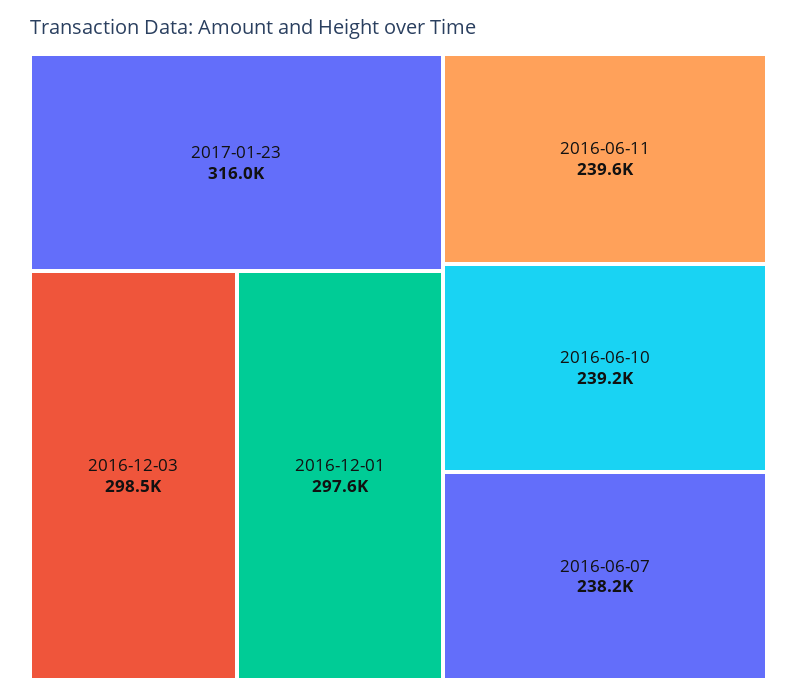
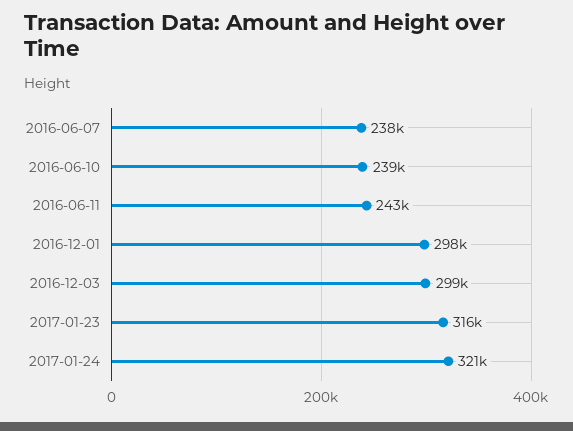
2016-06-11: 239600 -> 243000
2017-01-24: none -> 321000

